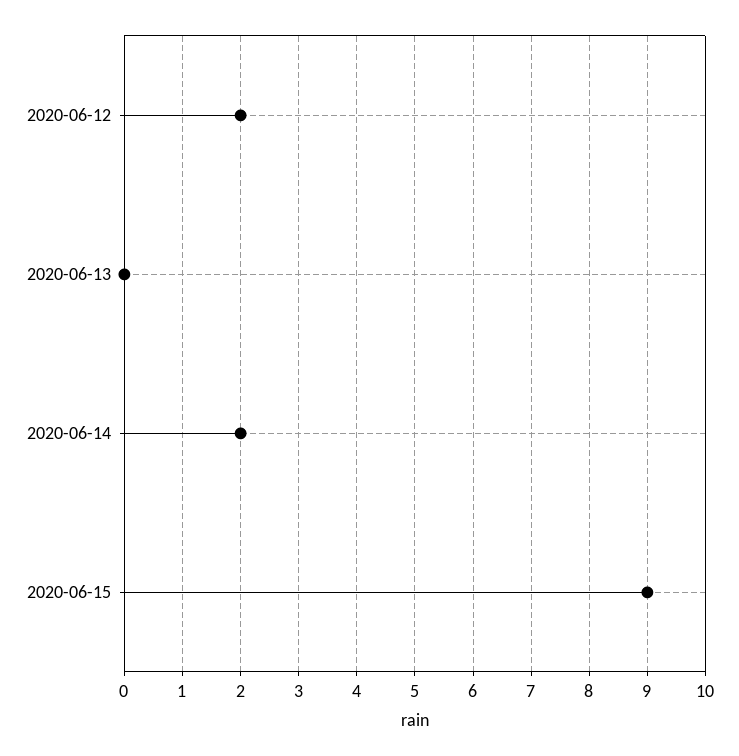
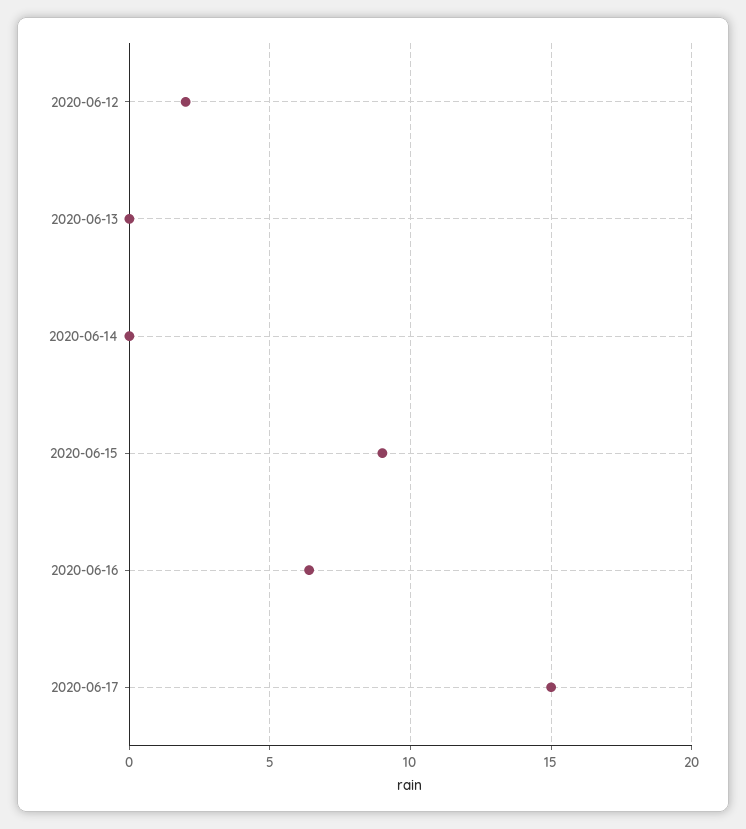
2020-06-14: 2 -> 0
2020-06-16: none -> 6.5
2020-06-17: none -> 15

